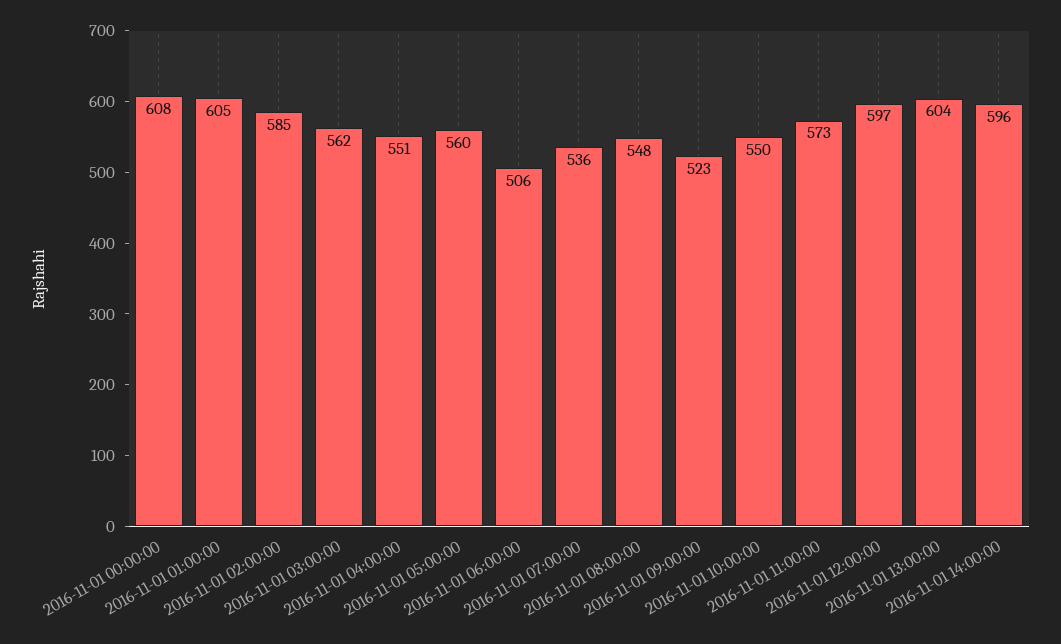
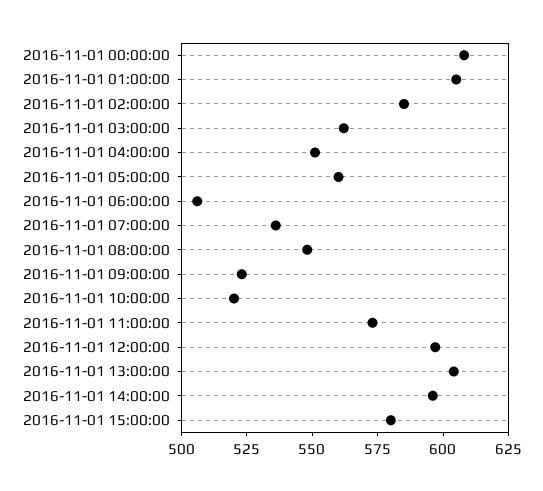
2016-11-01 10:00:00: 550 -> 520
2016-11-01 15:00:00: none -> 580

